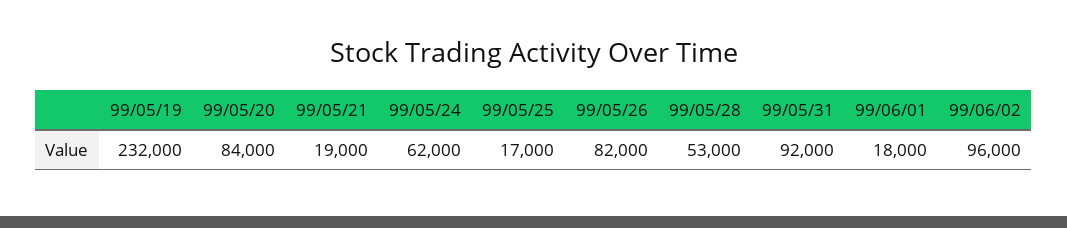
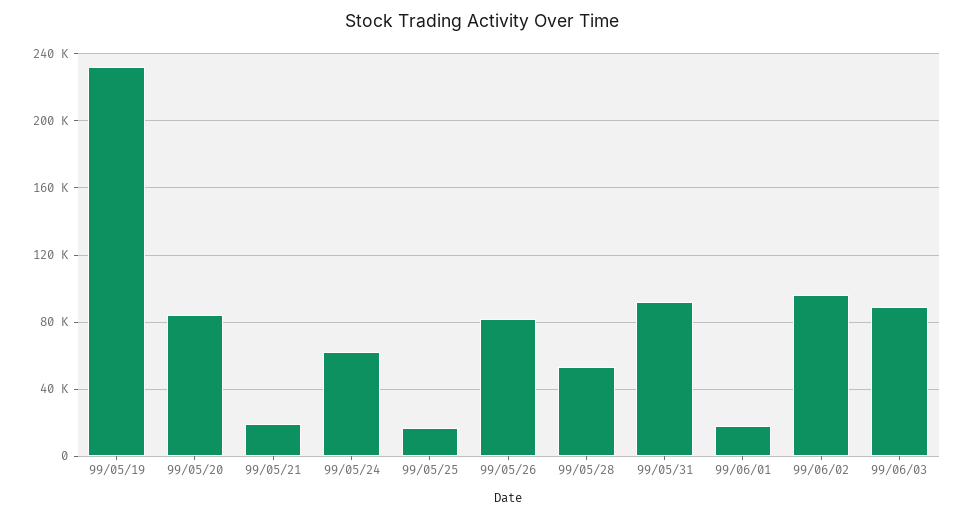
99/06/03: none -> 90000

